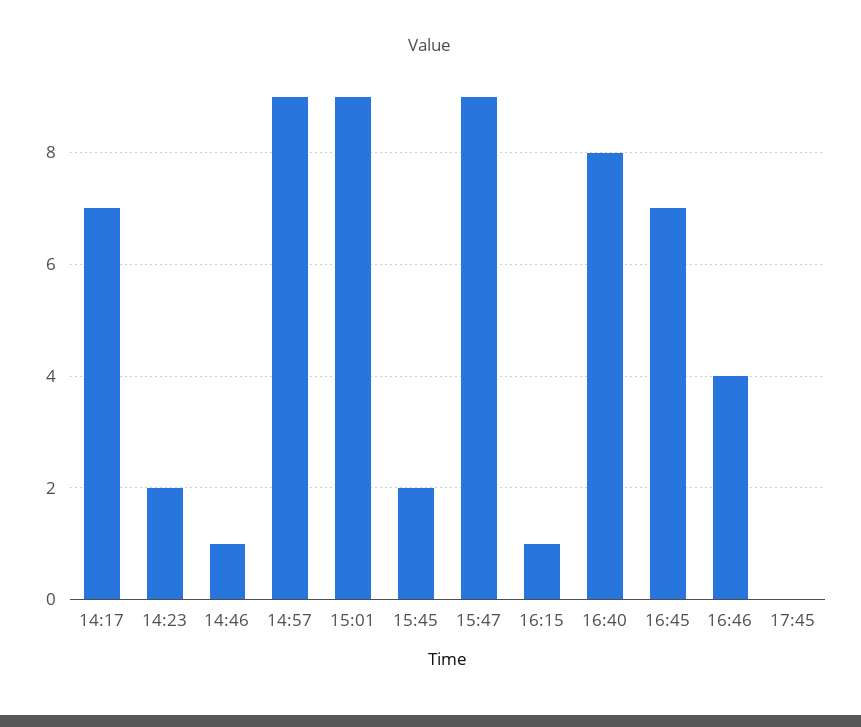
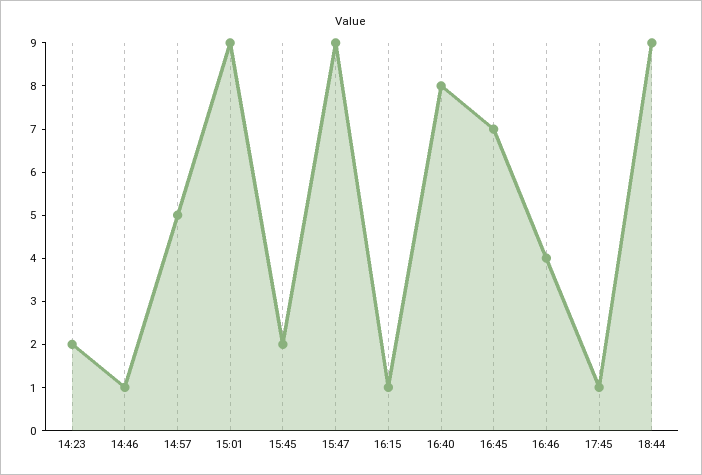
14:17: 7 -> none
14:57: 9 -> 5
17:45: 0 -> 1
18:44: none -> 9

